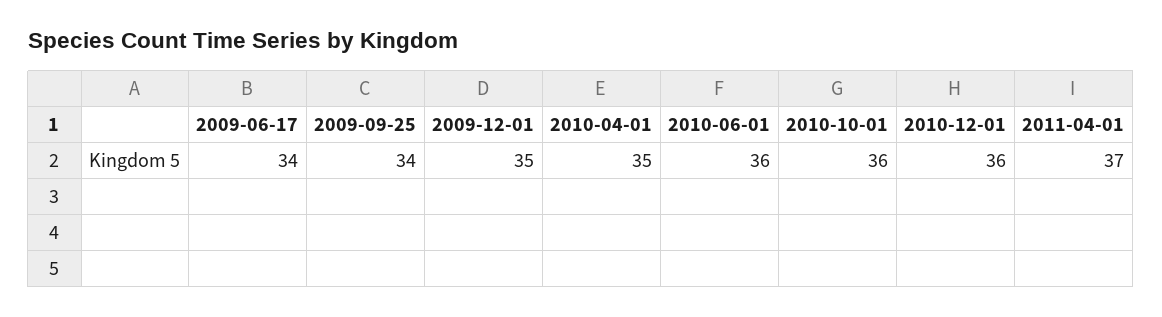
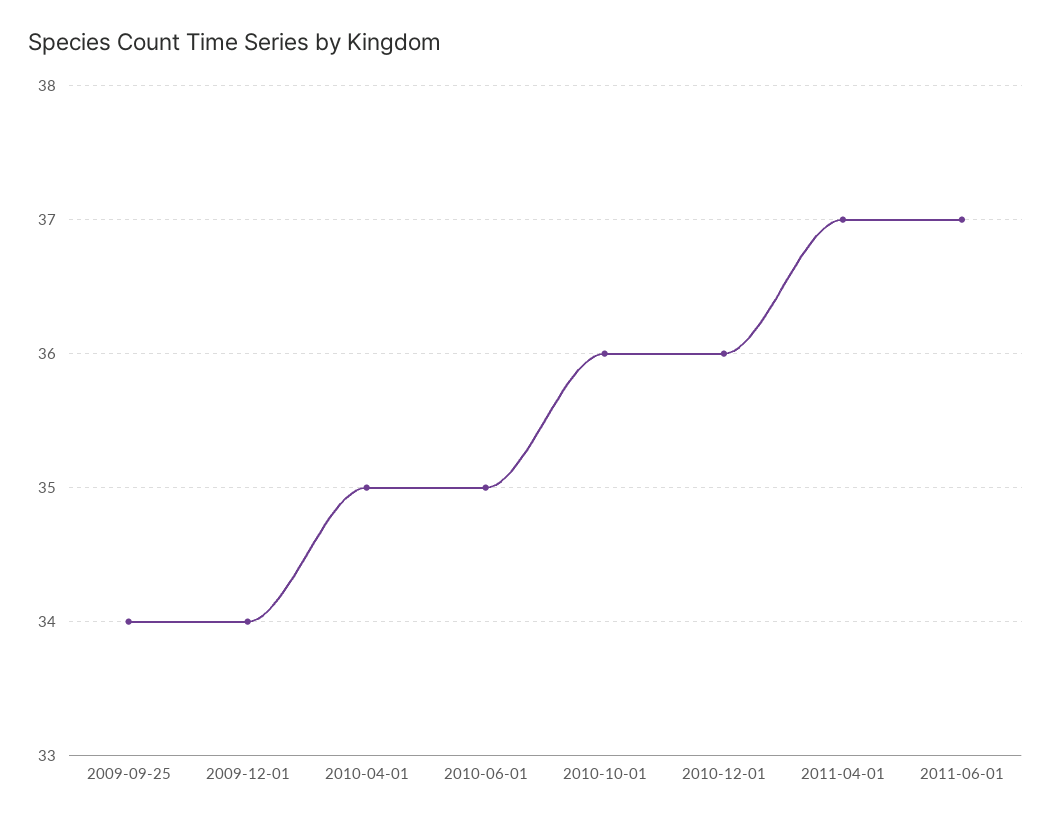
2009-06-17: 34 -> none
2009-12-01: 35 -> 34
2010-06-01: 36 -> 35
2011-06-01: none -> 37

